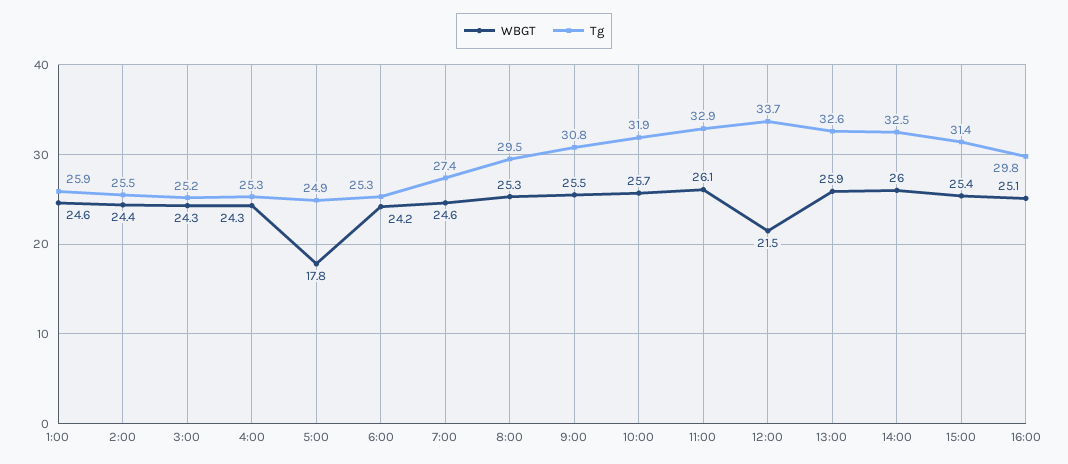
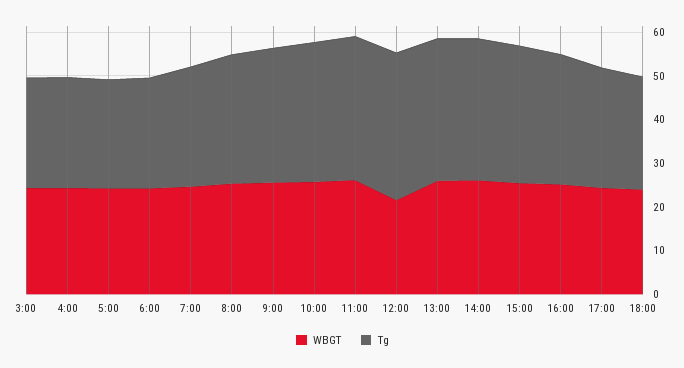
WBGT, 1:00: 24.6 -> none
Tg, 1:00: 25.9 -> none
WBGT, 2:00: 24.4 -> none
Tg, 2:00: 25.5 -> none
WBGT, 5:00: 17.8 -> 24
WBGT, 17:00: none -> 24
Tg, 17:00: none -> 28
WBGT, 18:00: none -> 24
Tg, 18:00: none -> 26

